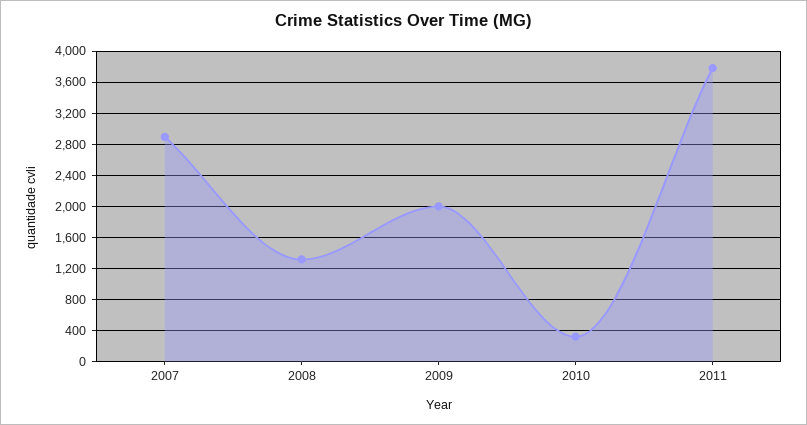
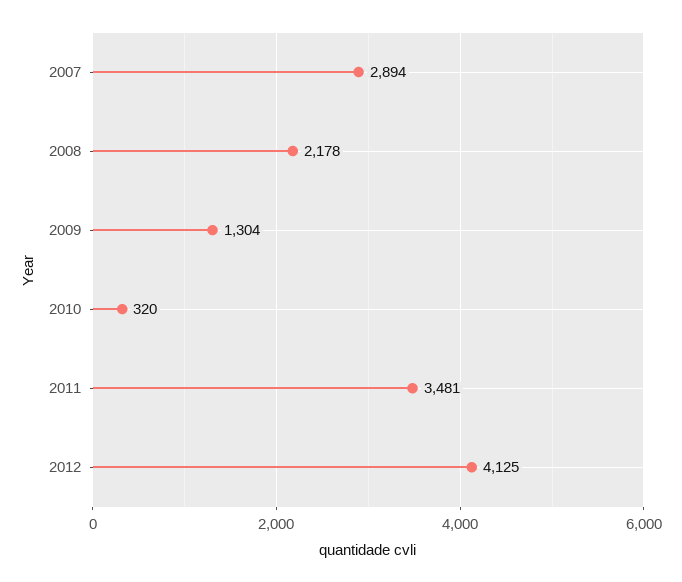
2008: 1300 -> 2178
2009: 2000 -> 1304
2011: 3800 -> 3481
2012: none -> 4125

